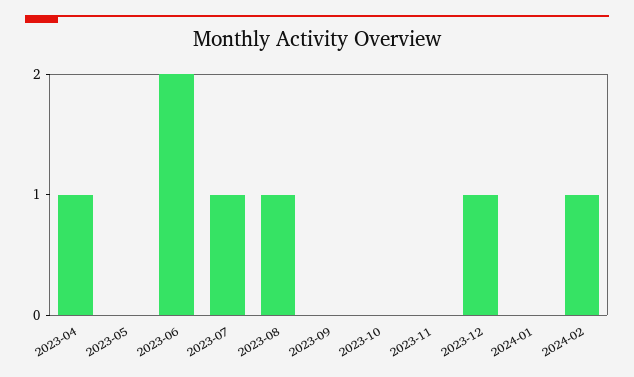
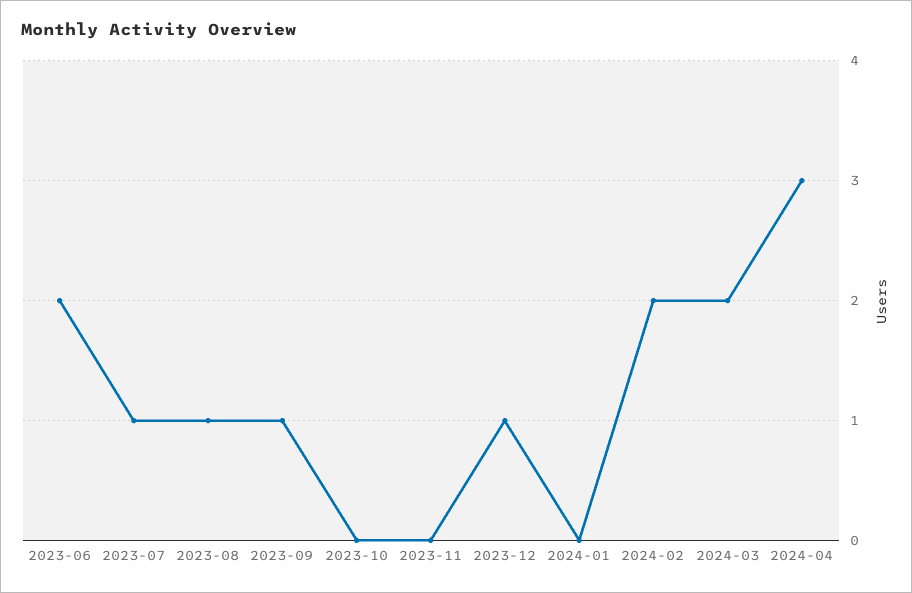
2023-04: 1 -> none
2023-05: 0 -> none
2023-09: 0 -> 1
2024-02: 1 -> 2
2024-03: none -> 2
2024-04: none -> 3

